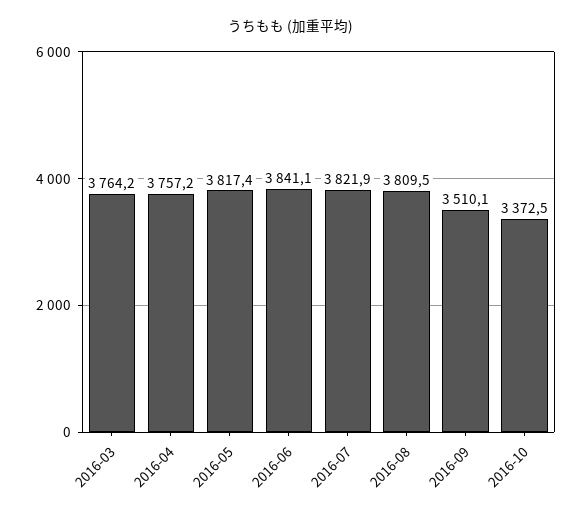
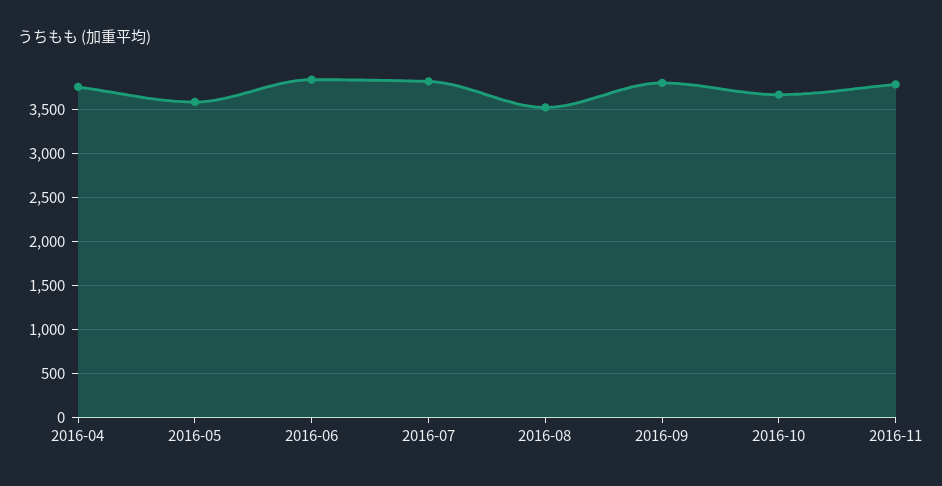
2016-03: 3764.2 -> none
2016-05: 3817.4 -> 3600
2016-08: 3809.5 -> 3500
2016-09: 3510.1 -> 3800
2016-10: 3372.5 -> 3700
2016-11: none -> 3800

